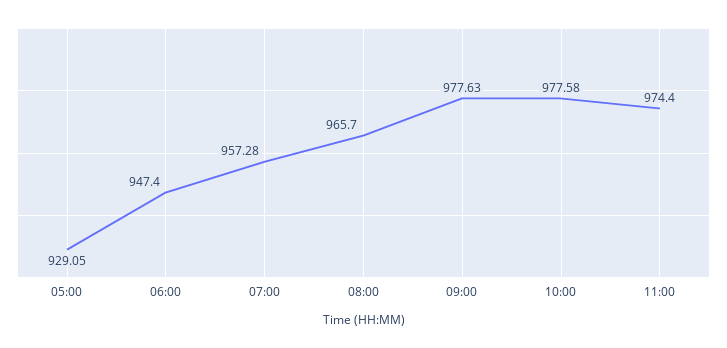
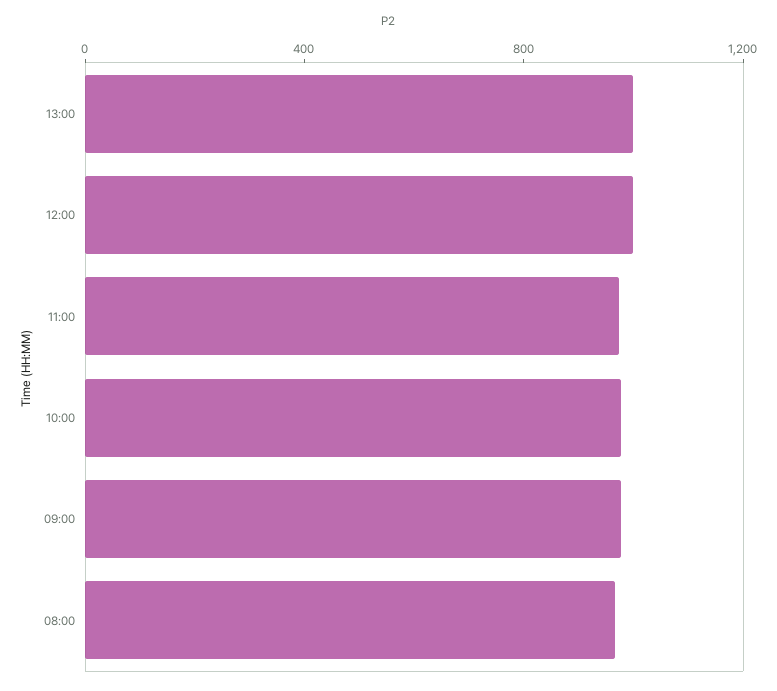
05:00: 929.05 -> none
06:00: 947.4 -> none
07:00: 957.28 -> none
13:00: none -> 1000
12:00: none -> 1000

